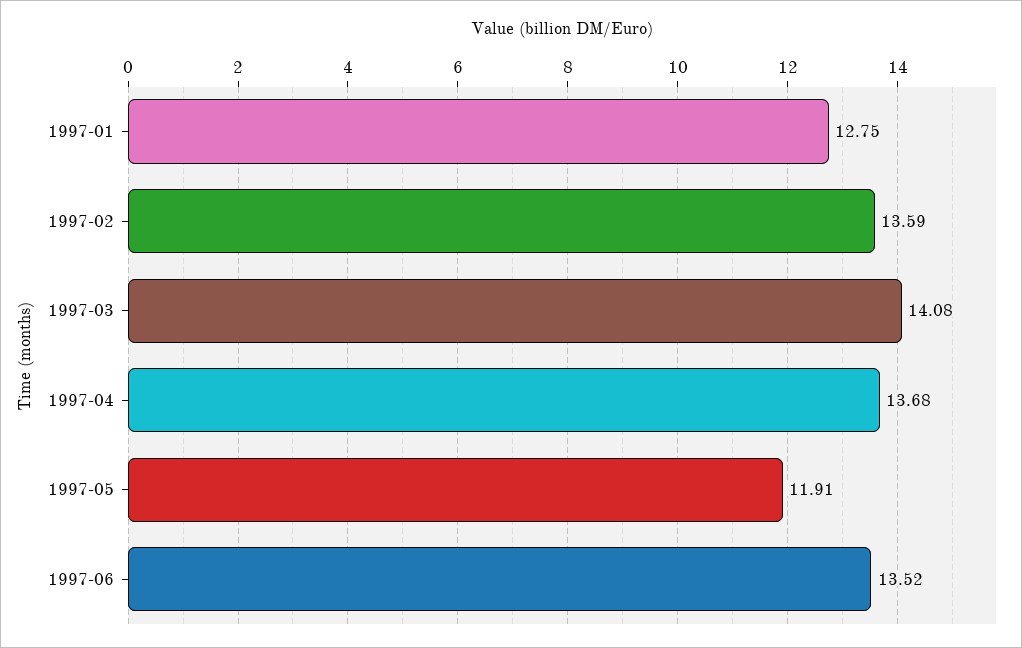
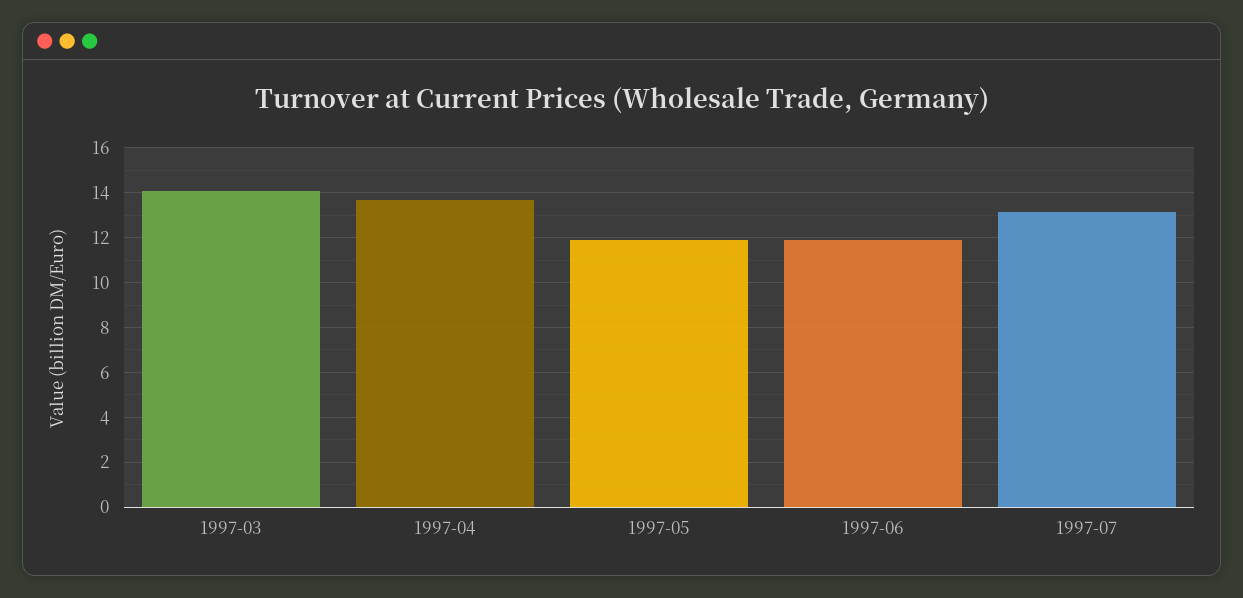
1997-01: 12.75 -> none
1997-02: 13.59 -> none
1997-06: 13.52 -> 12
1997-07: none -> 13

